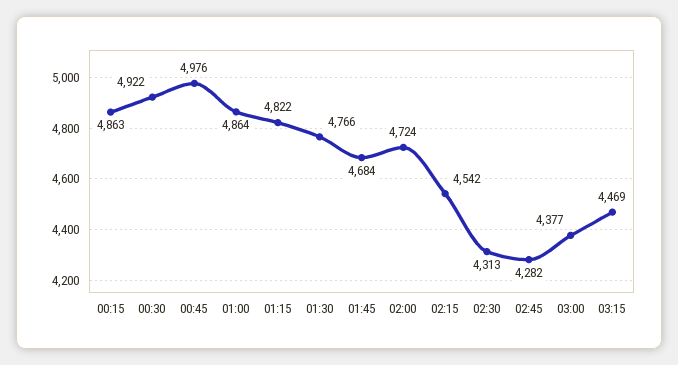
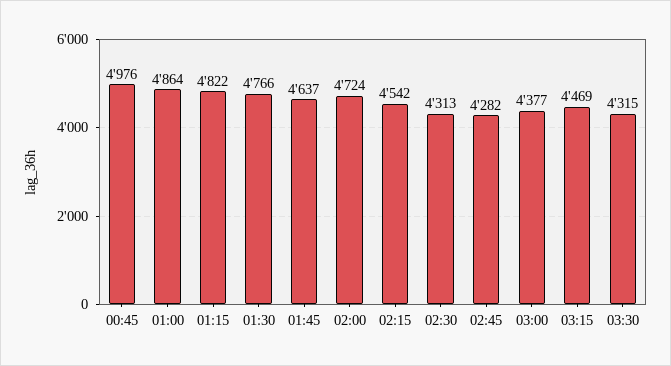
00:15: 4863 -> none
00:30: 4922 -> none
01:45: 4684 -> 4637
03:30: none -> 4315

